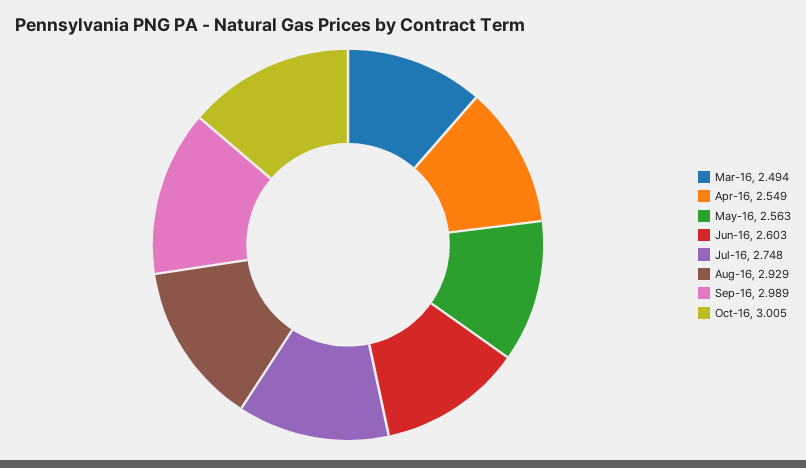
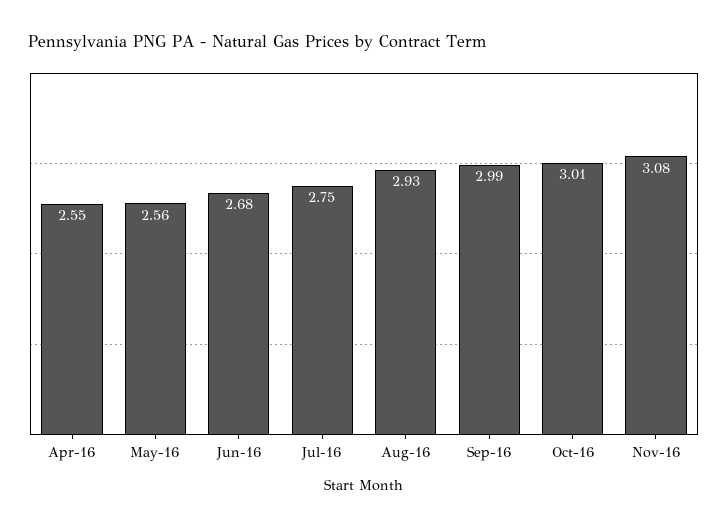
Mar-16: 2.494 -> none
Jun-16: 2.603 -> 2.68
Nov-16: none -> 3.08

